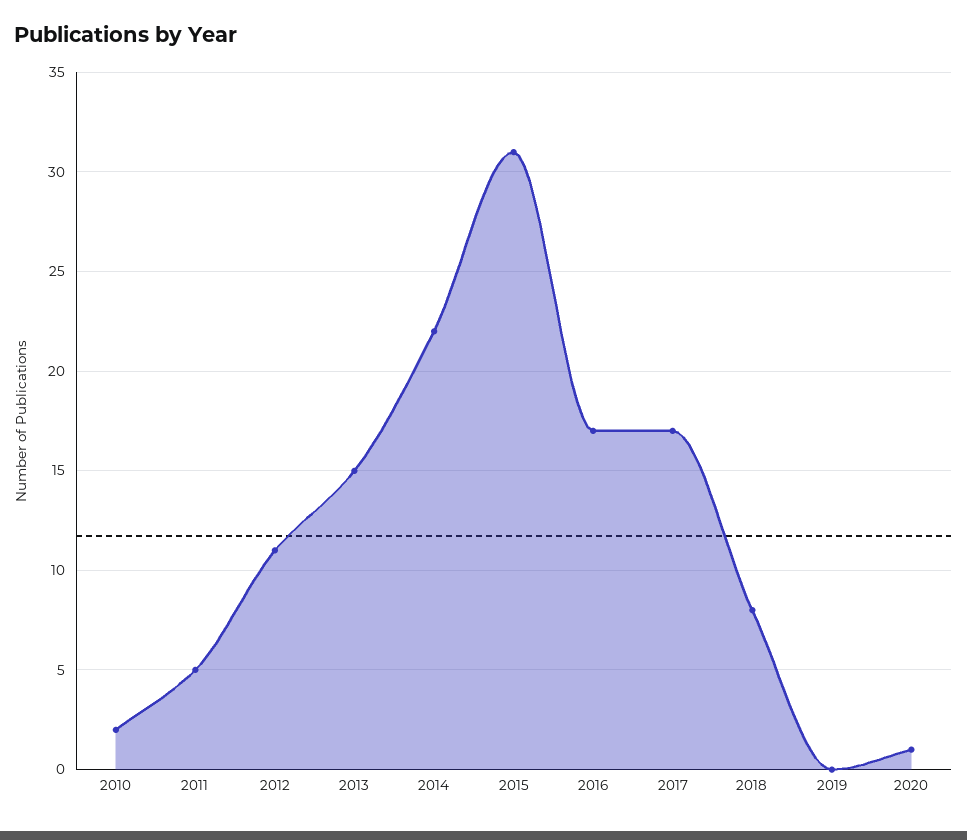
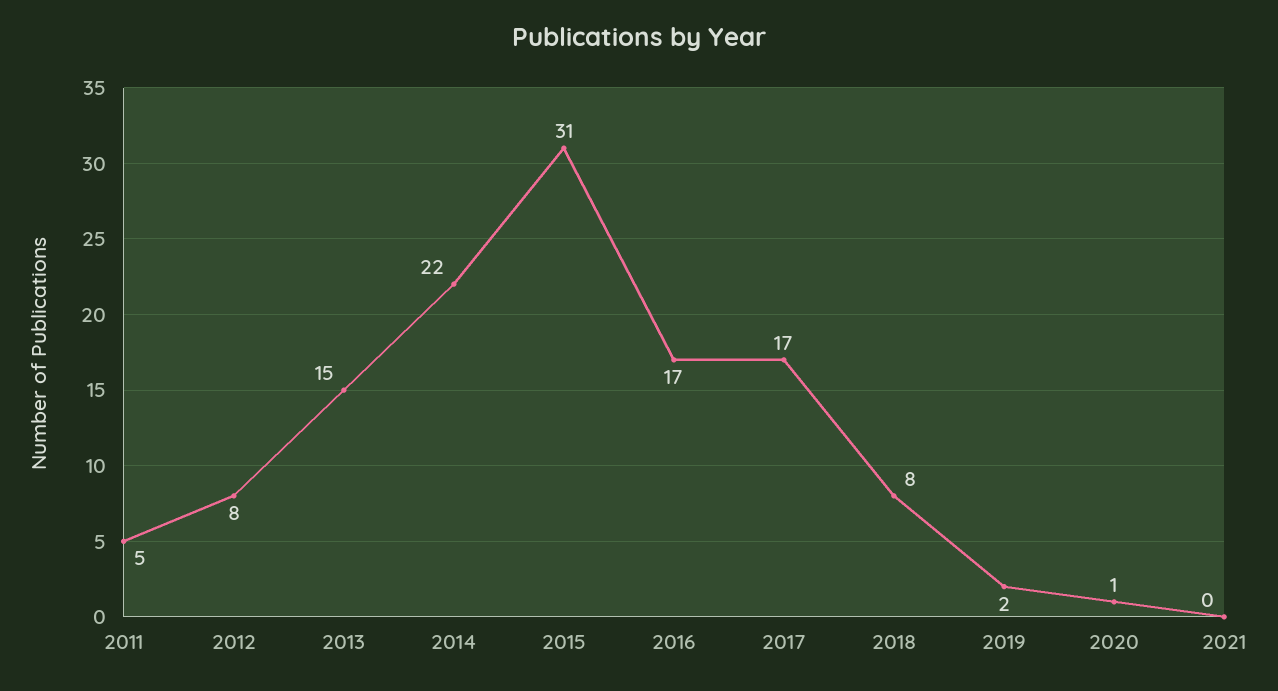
2010: 2 -> none
2012: 11 -> 8
2019: 0 -> 2
2021: none -> 0

